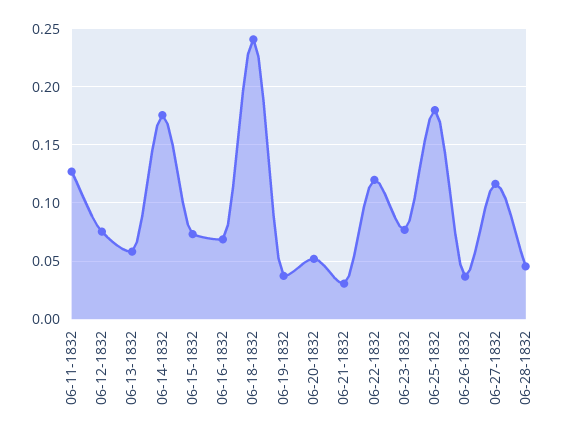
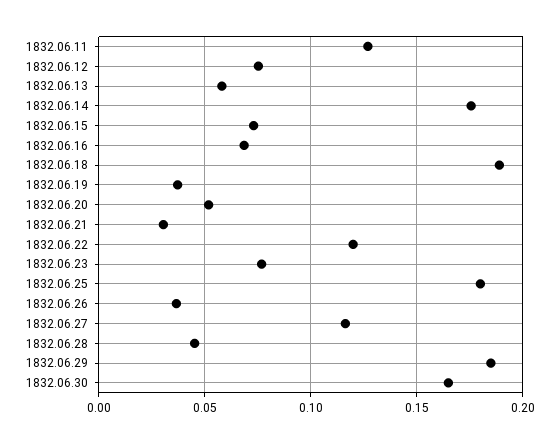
06-18-1832: 0.24 -> 0.19
1832.06.29: none -> 0.185
1832.06.30: none -> 0.165

